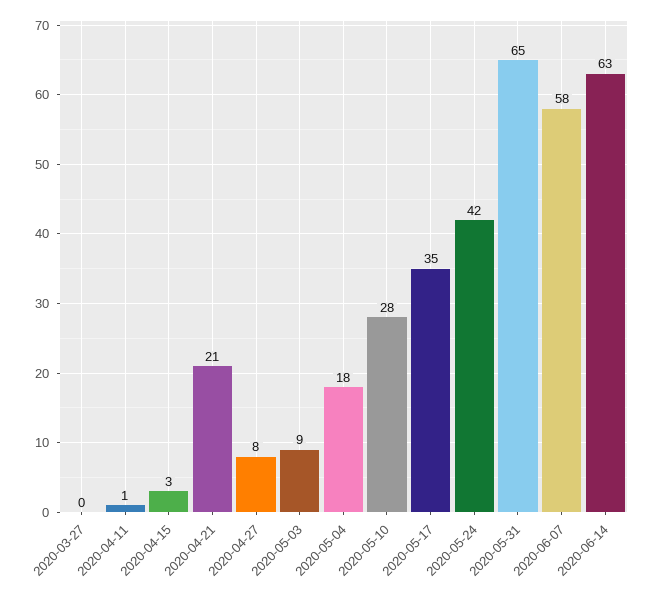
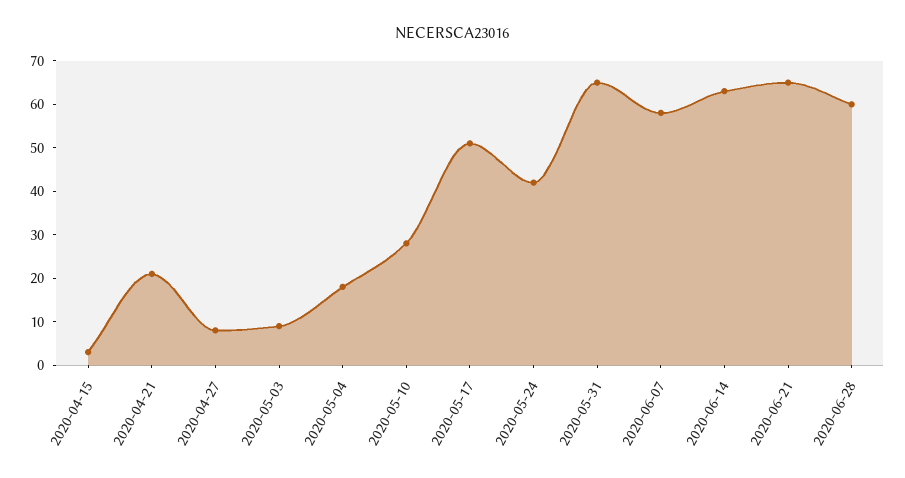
2020-03-27: 0 -> none
2020-04-11: 1 -> none
2020-05-17: 35 -> 50
2020-06-21: none -> 65
2020-06-28: none -> 60

